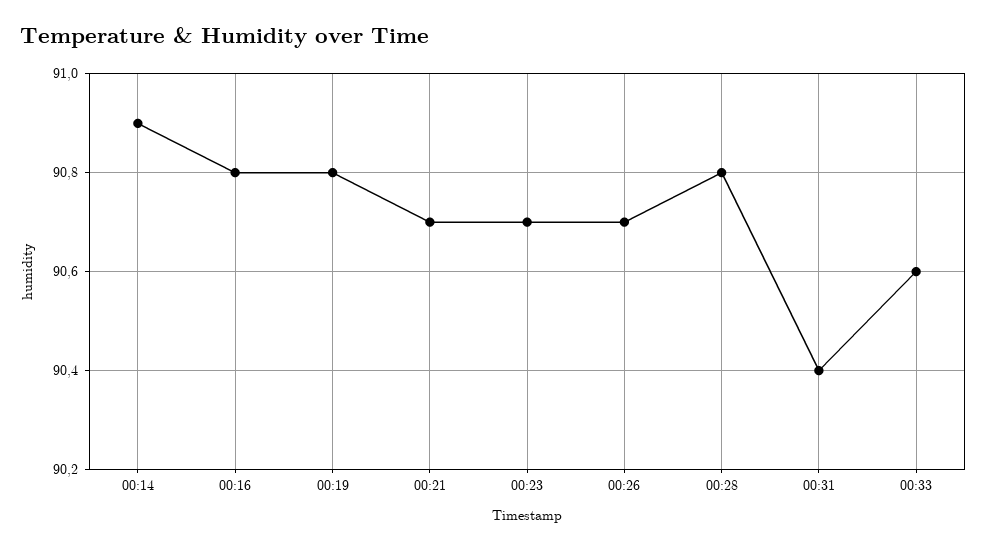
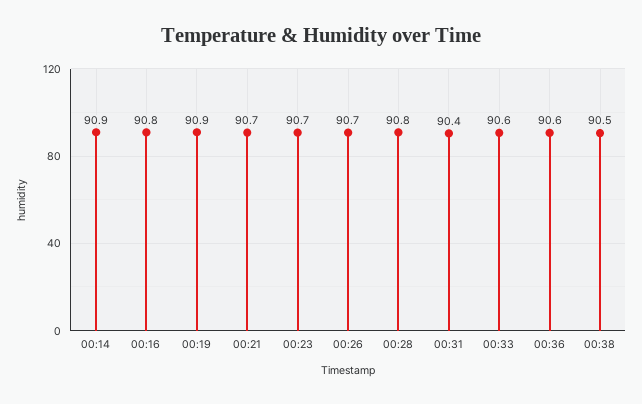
00:19: 90.8 -> 90.9
00:36: none -> 90.6
00:38: none -> 90.5

